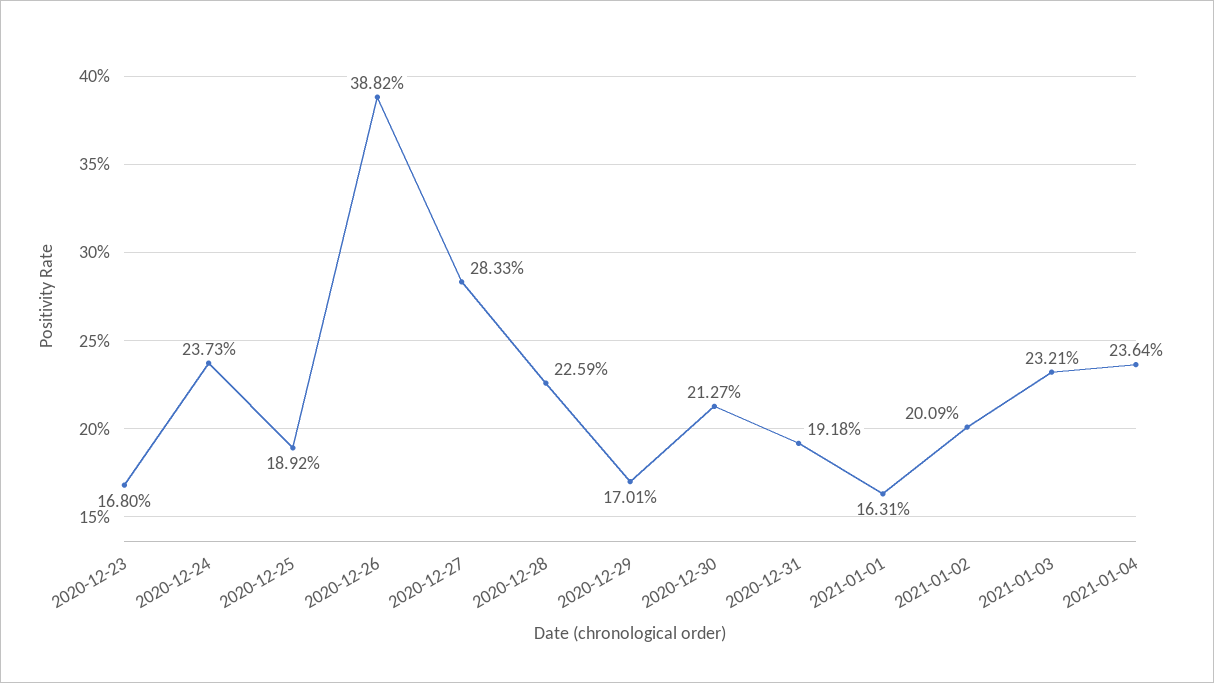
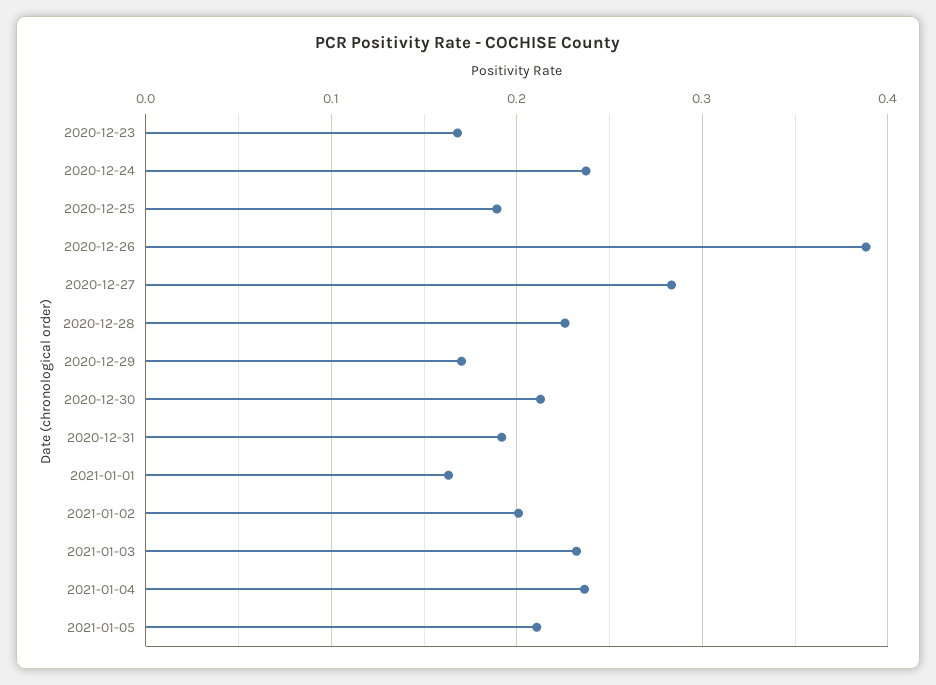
2021-01-05: none -> 0.21

